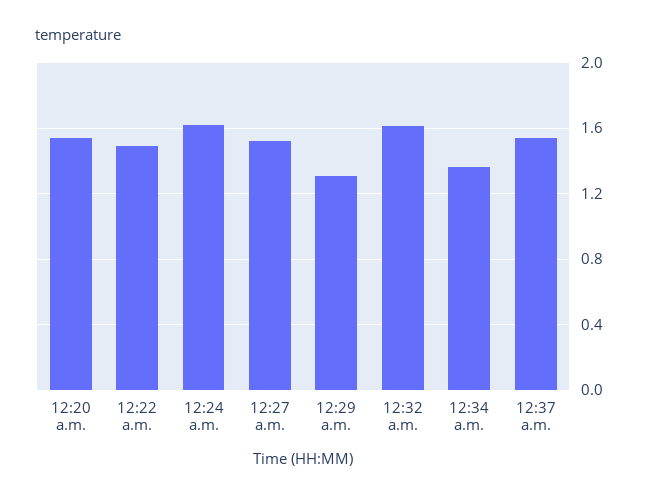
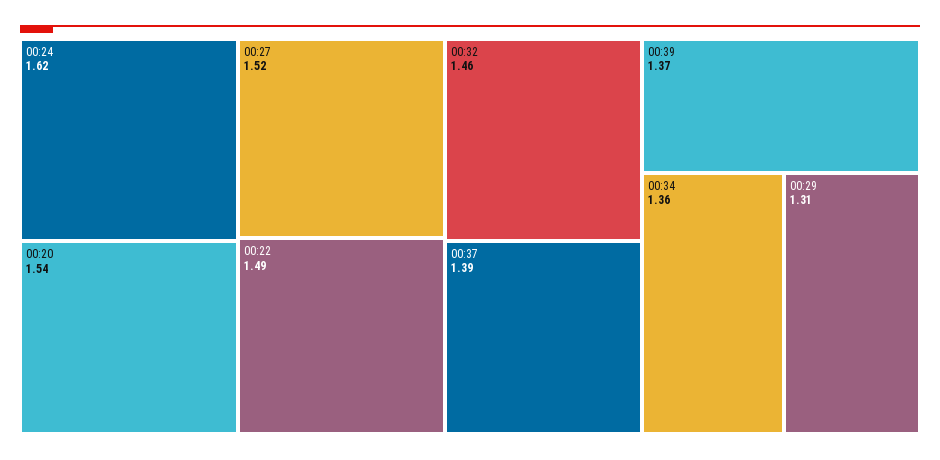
12:32 a.m.: 1.6 -> 1.46
12:37 a.m.: 1.55 -> 1.39
00:39: none -> 1.37

